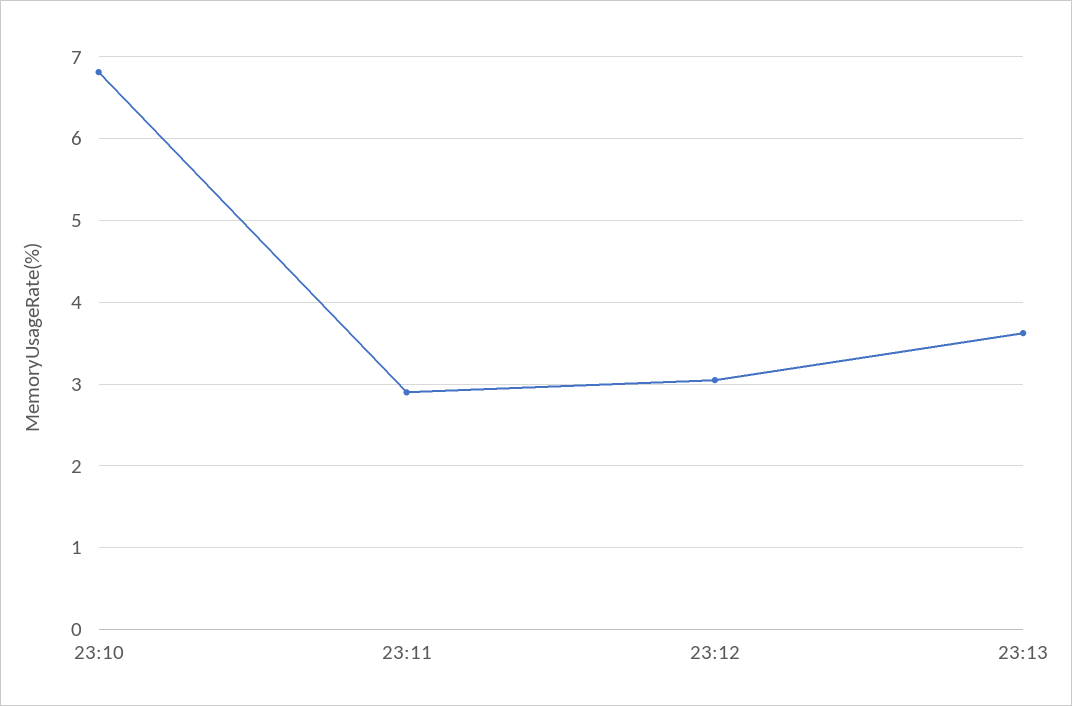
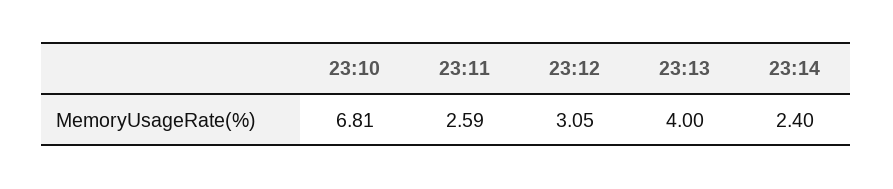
23:11: 2.9 -> 2.59
23:13: 3.6 -> 4
23:14: none -> 2.4

